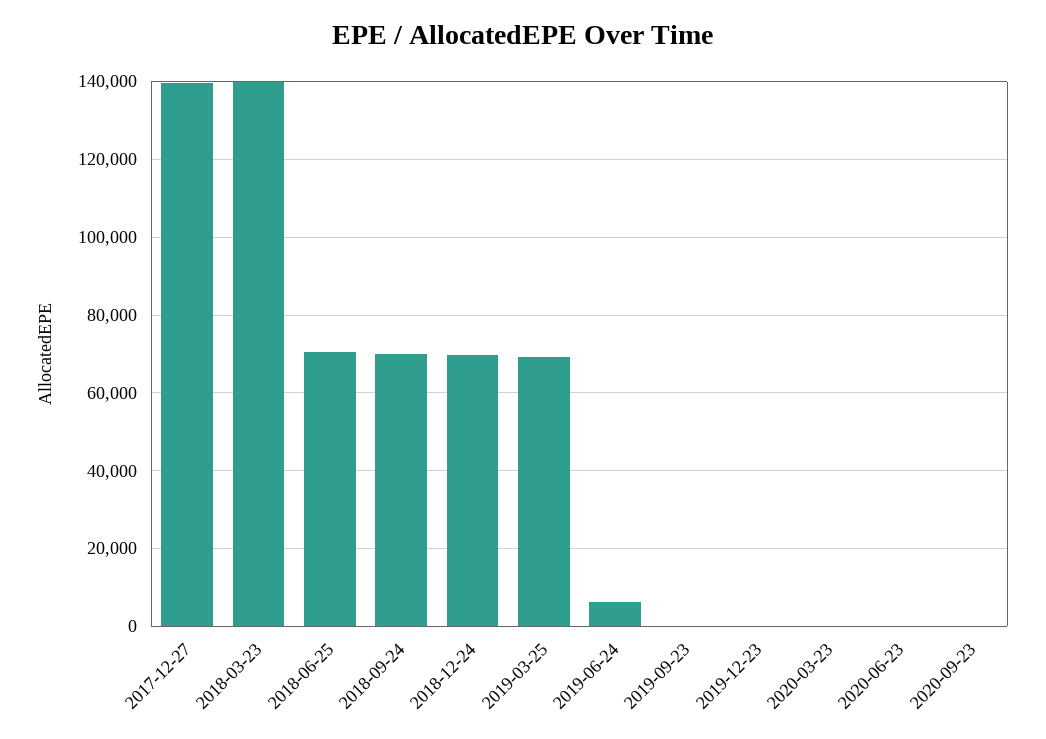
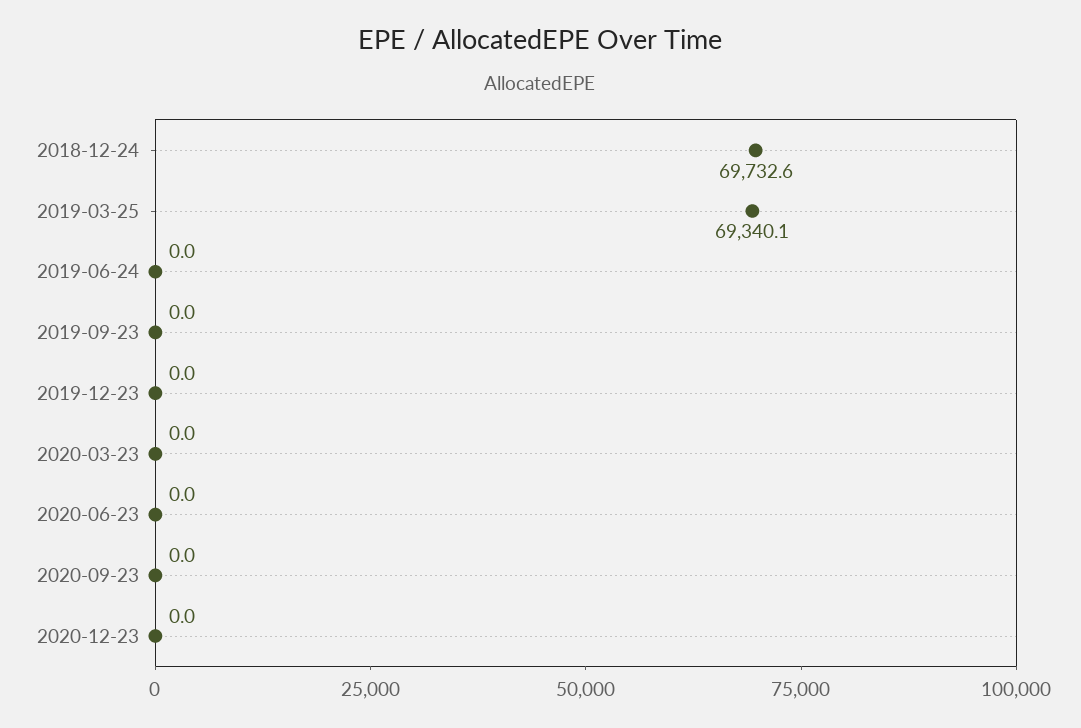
2017-12-27: 140000 -> none
2018-03-23: 140000 -> none
2018-06-25: 70000 -> none
2018-09-24: 70000 -> none
2019-06-24: 6000 -> 0
2020-12-23: none -> 0

